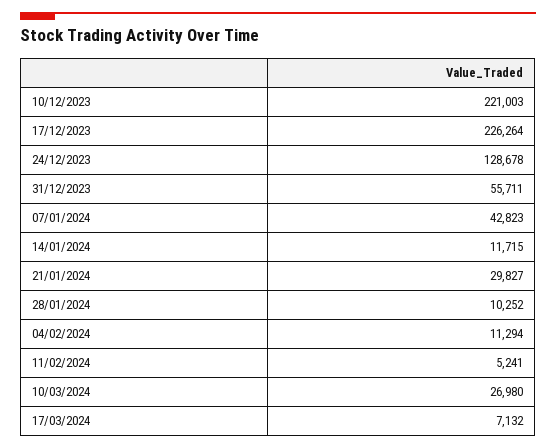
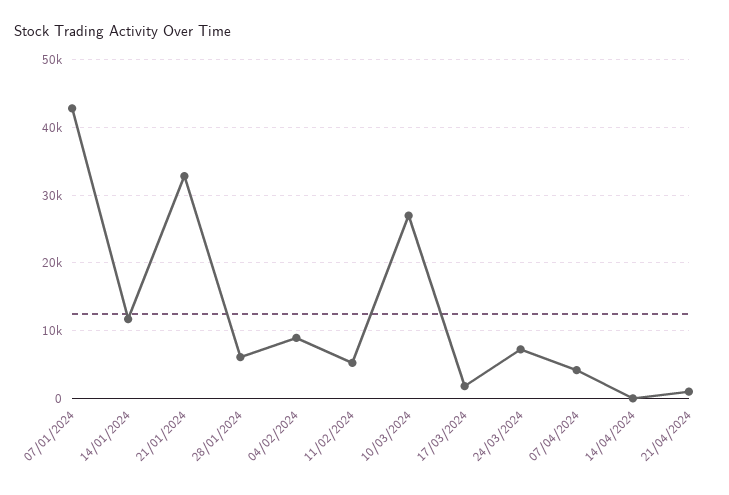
10/12/2023: 221003 -> none
17/12/2023: 226264 -> none
24/12/2023: 128678 -> none
31/12/2023: 55711 -> none
21/01/2024: 29827 -> 33000
28/01/2024: 10252 -> 6000
04/02/2024: 11294 -> 9000
17/03/2024: 7132 -> 2000
24/03/2024: none -> 7000
07/04/2024: none -> 4000
14/04/2024: none -> 0
21/04/2024: none -> 1000

